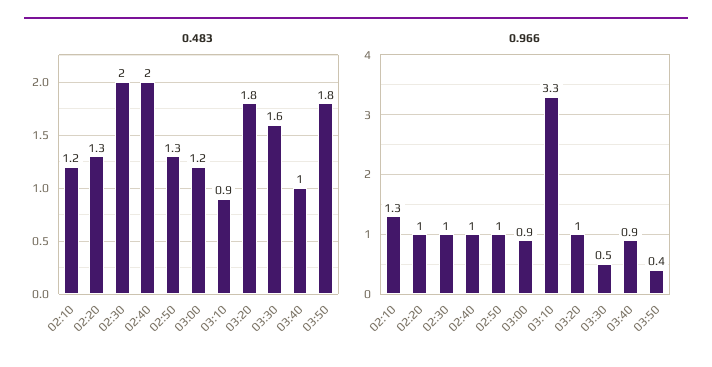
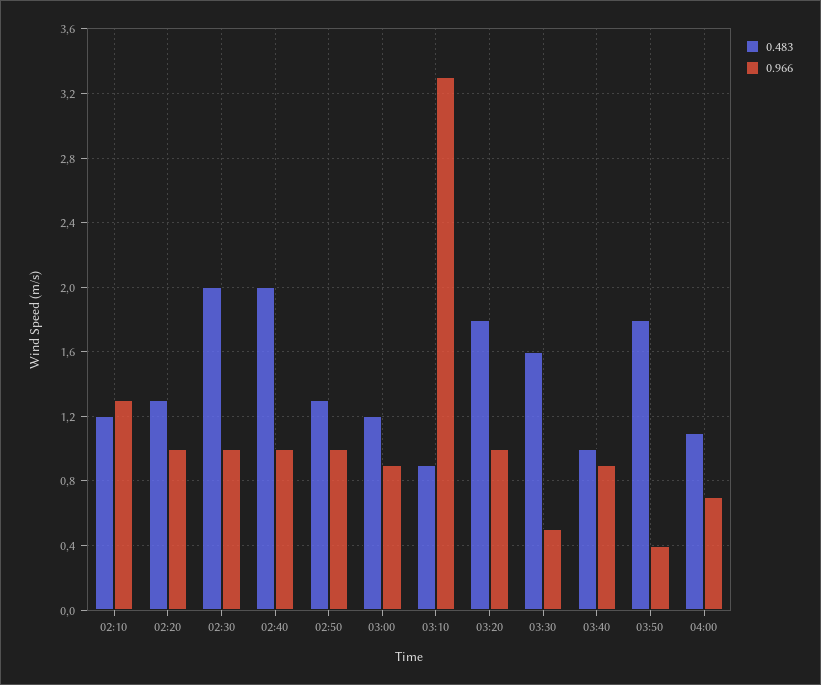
0.483, 04:00: none -> 1.1
0.966, 04:00: none -> 0.7

